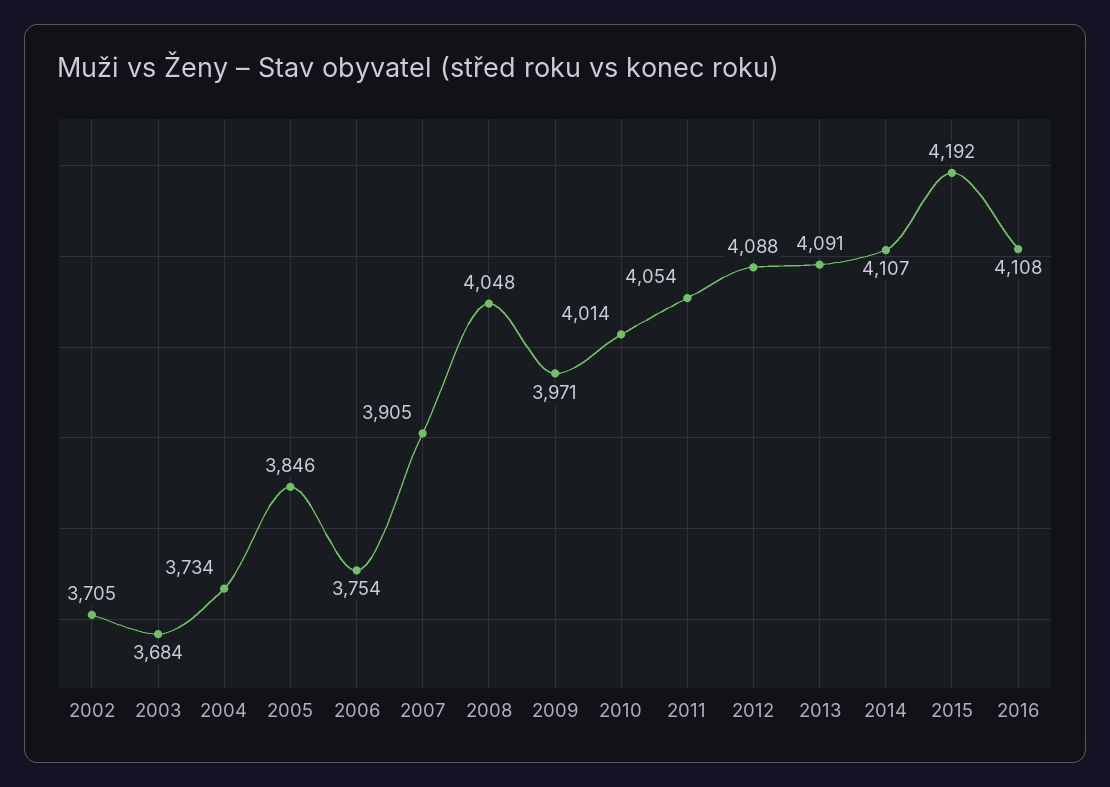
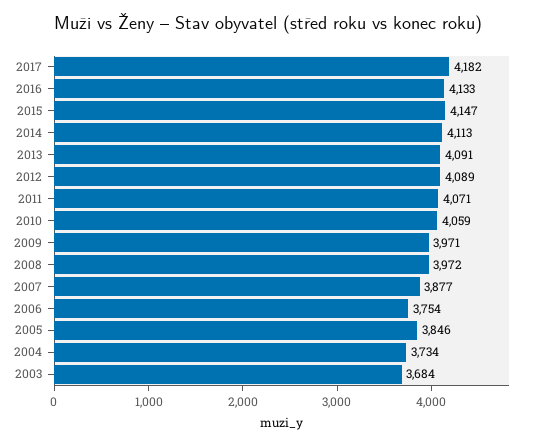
2002: 3705 -> none
2007: 3905 -> 3877
2008: 4048 -> 3972
2010: 4014 -> 4059
2011: 4054 -> 4071
2012: 4088 -> 4089
2014: 4107 -> 4113
2015: 4192 -> 4147
2016: 4108 -> 4133
2017: none -> 4182

